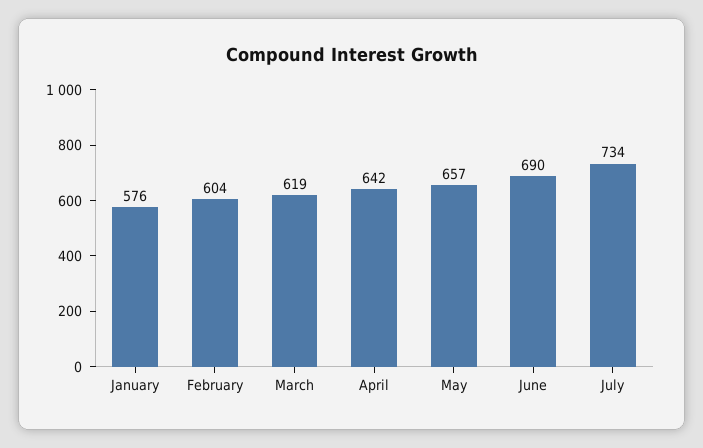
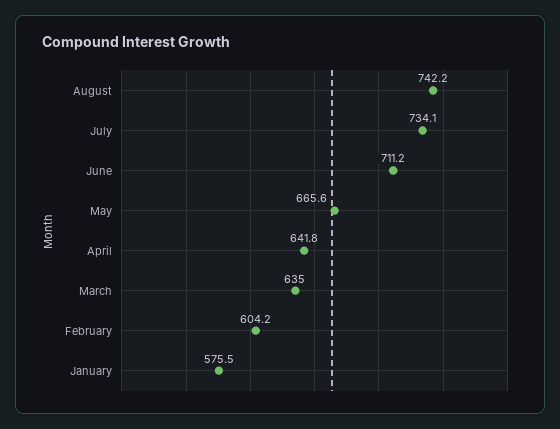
March: 619 -> 635
May: 657 -> 665.6
June: 690 -> 711.2
August: none -> 742.2

